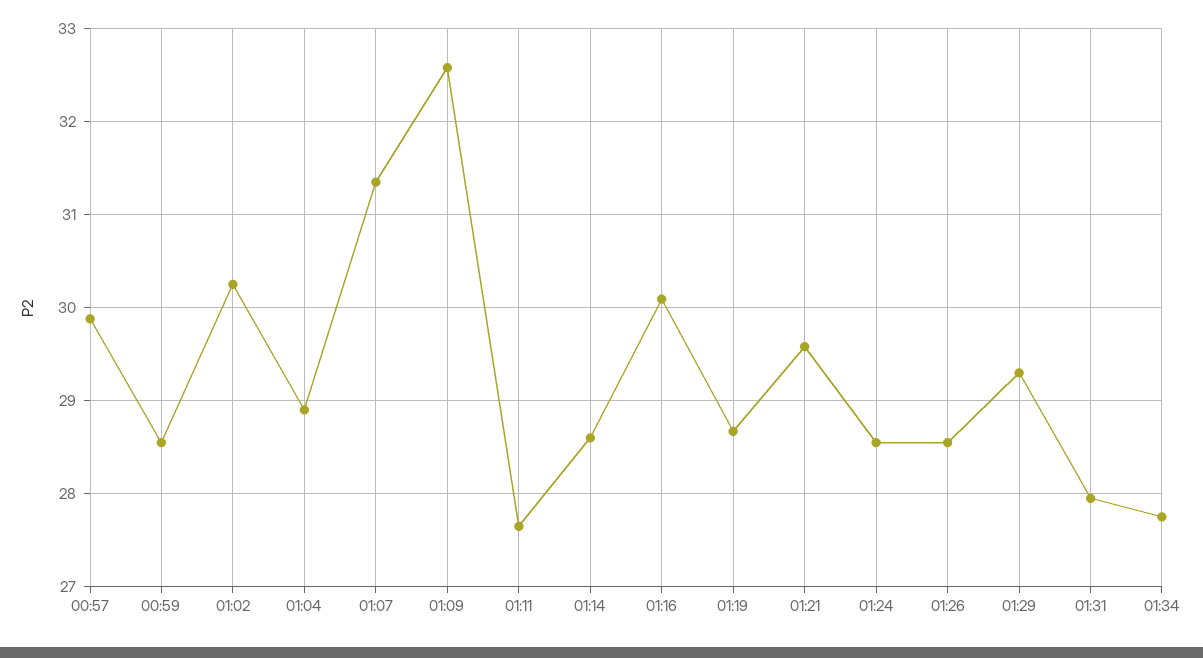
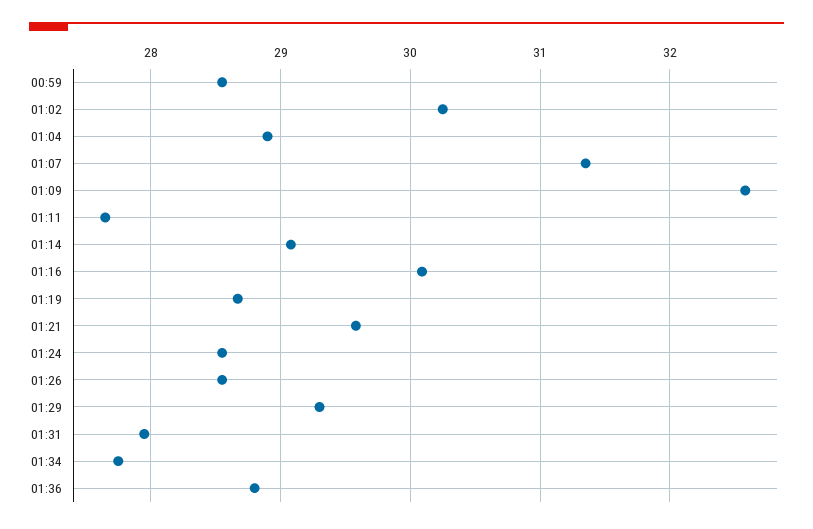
00:57: 29.9 -> none
01:14: 28.6 -> 29.1
01:36: none -> 28.8

